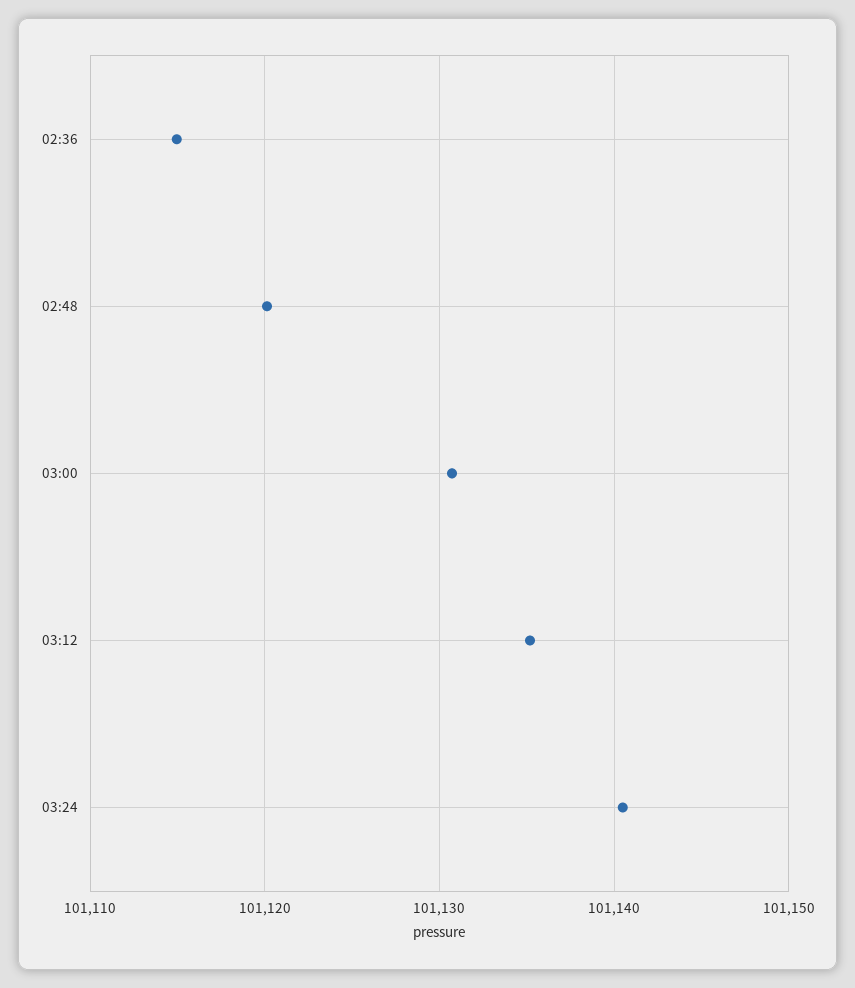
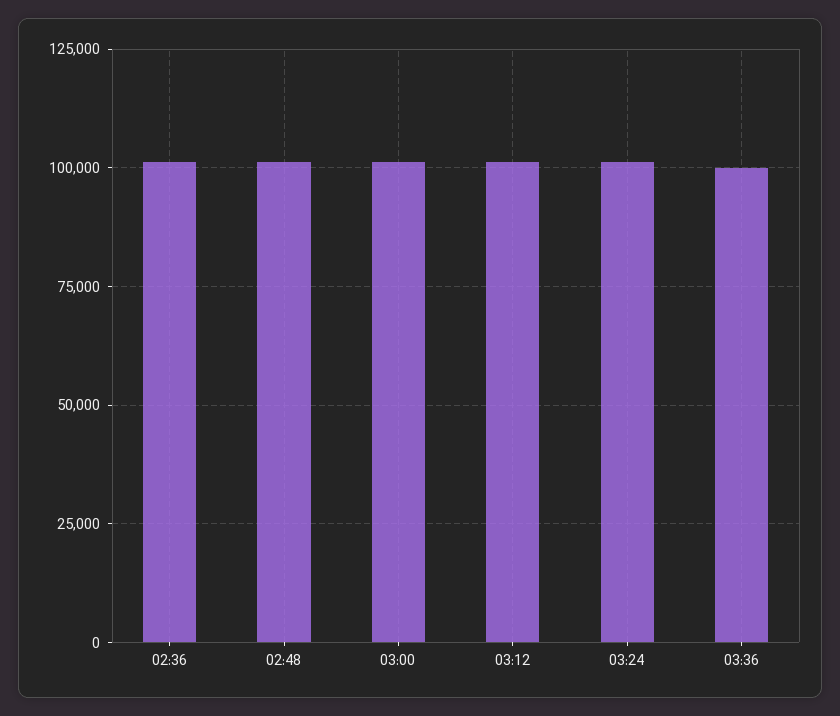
03:36: none -> 100000

